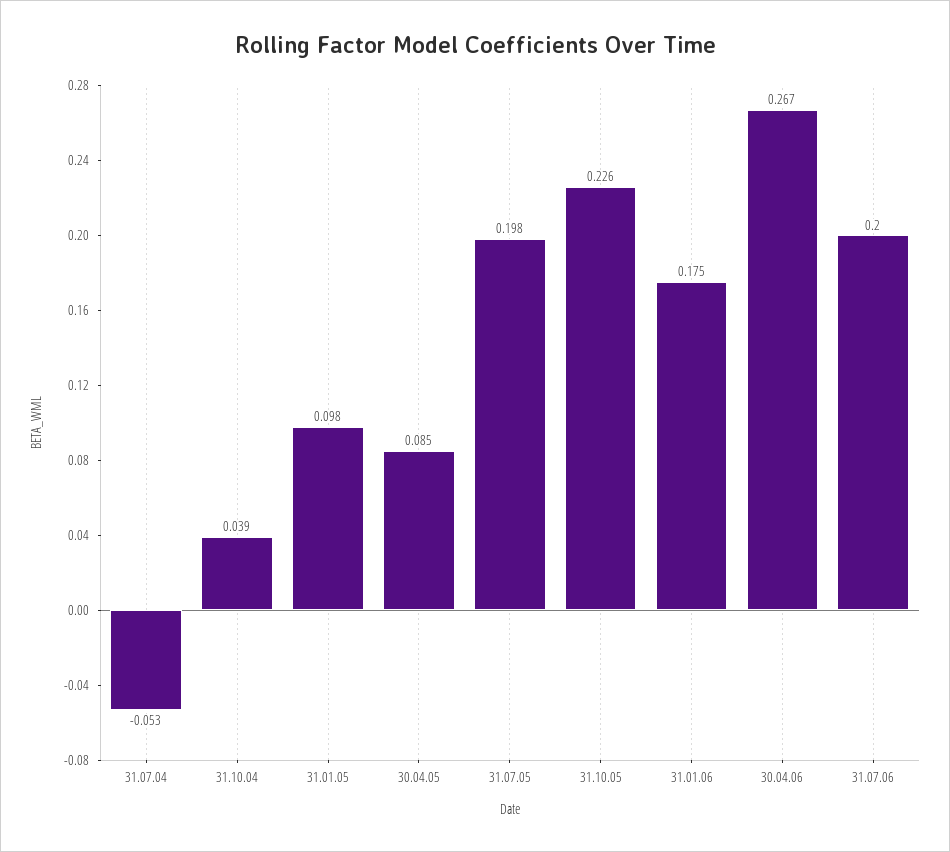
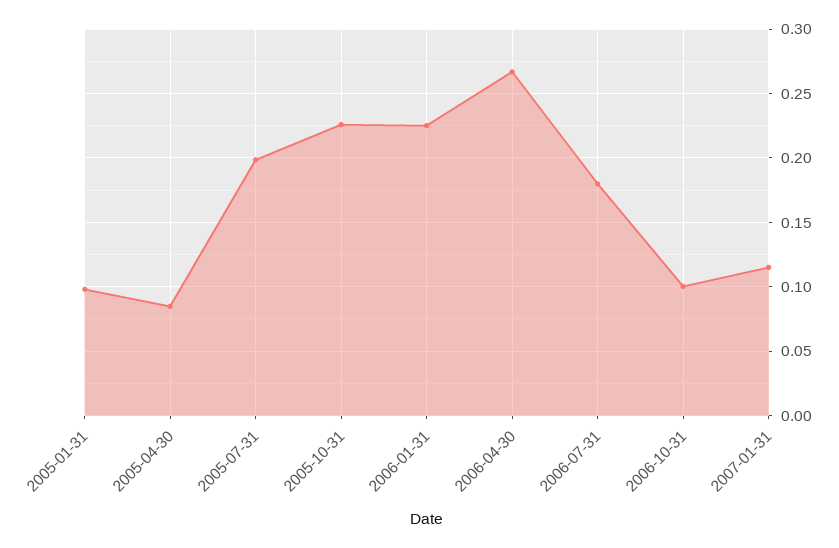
31.07.04: -0.053 -> none
31.10.04: 0.039 -> none
31.01.06: 0.175 -> 0.225
31.07.06: 0.2 -> 0.18
2006-10-31: none -> 0.1
2007-01-31: none -> 0.115

